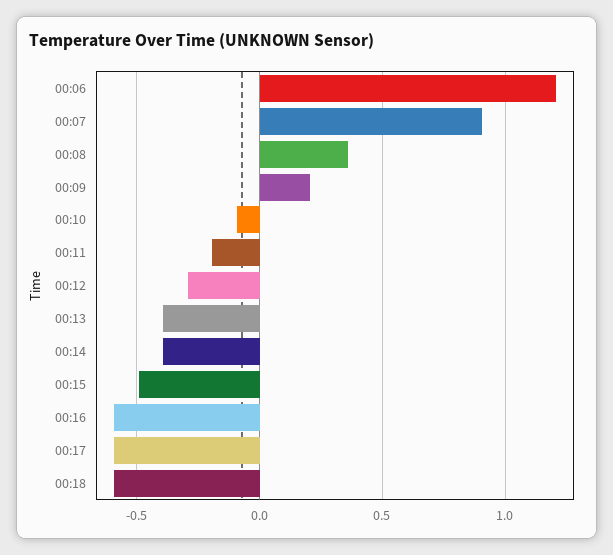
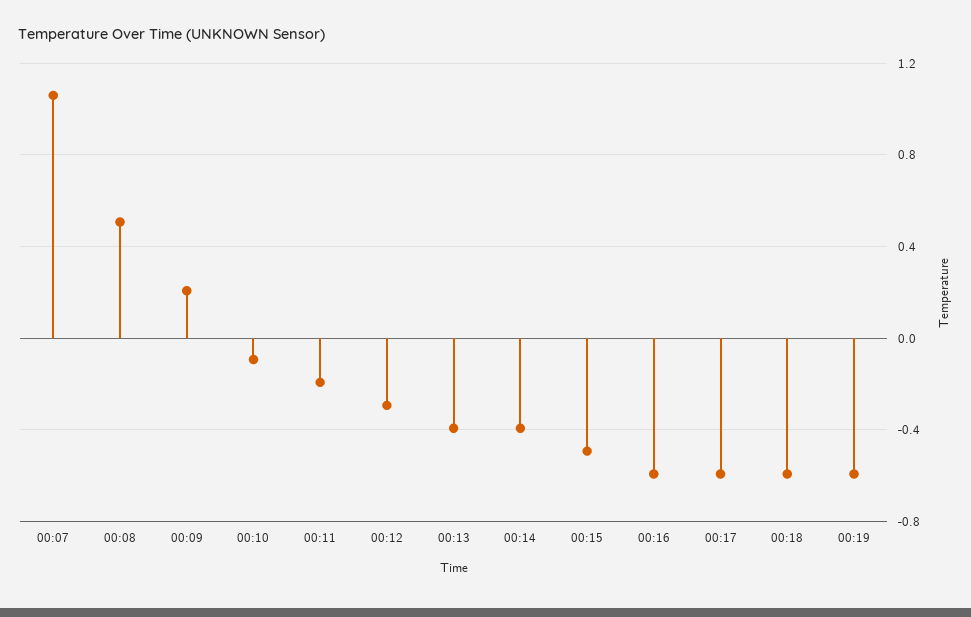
00:06: 1.2 -> none
00:07: 0.9 -> 1.05
00:08: 0.35 -> 0.5
00:19: none -> -0.6

